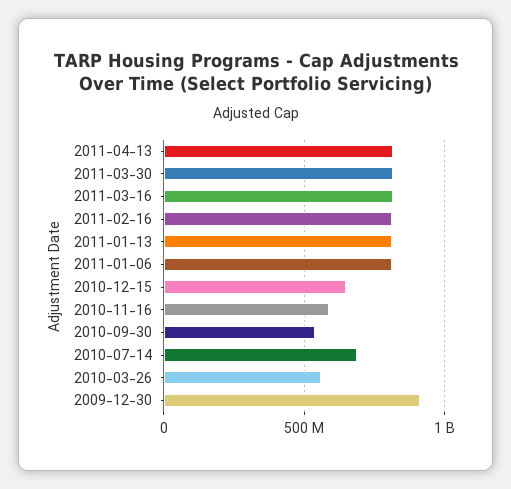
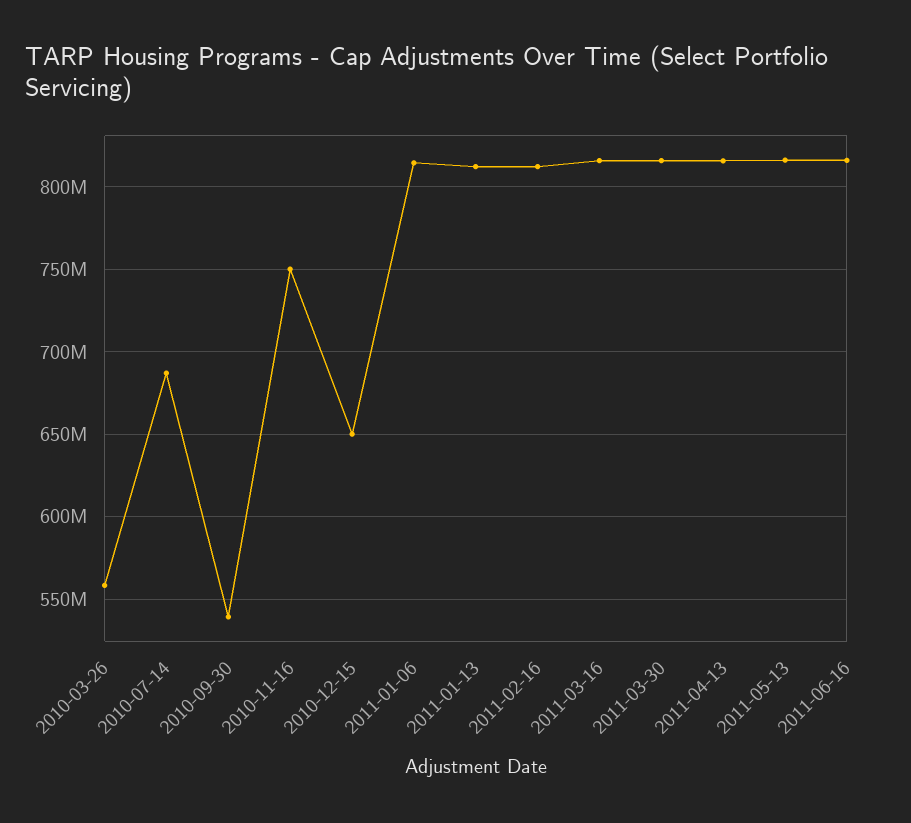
2010-11-16: 600000000 -> 750000000
2009-12-30: 900000000 -> none
2011-05-13: none -> 815000000
2011-06-16: none -> 815000000

